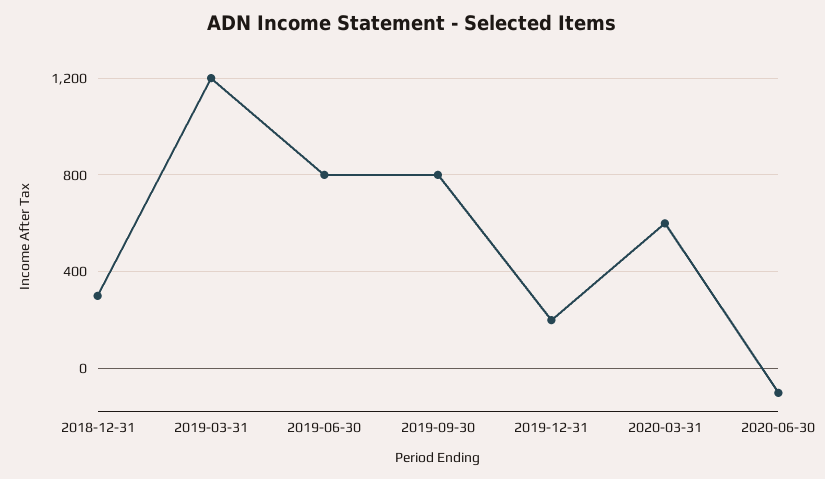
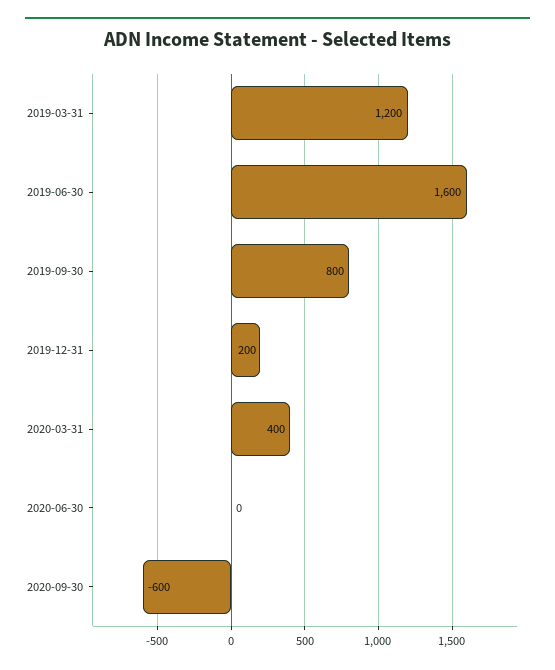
2018-12-31: 300 -> none
2019-06-30: 800 -> 1600
2020-03-31: 600 -> 400
2020-06-30: -100 -> 0
2020-09-30: none -> -600

